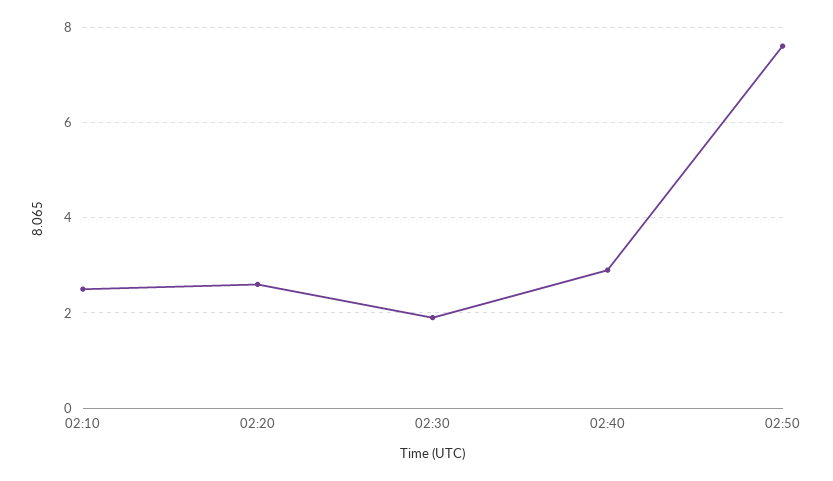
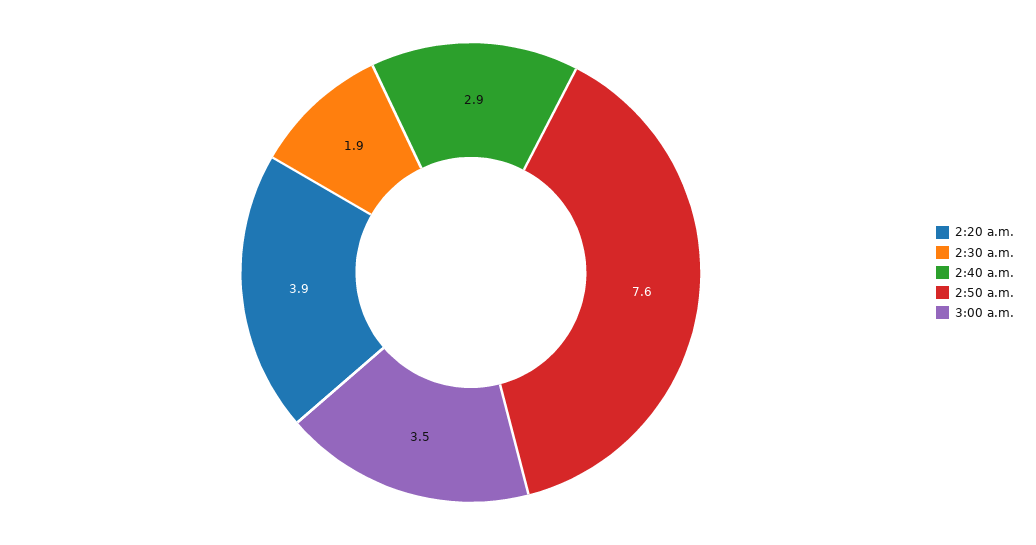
02:10: 2.5 -> none
02:20: 2.5 -> 3.9
3:00 a.m.: none -> 3.5

